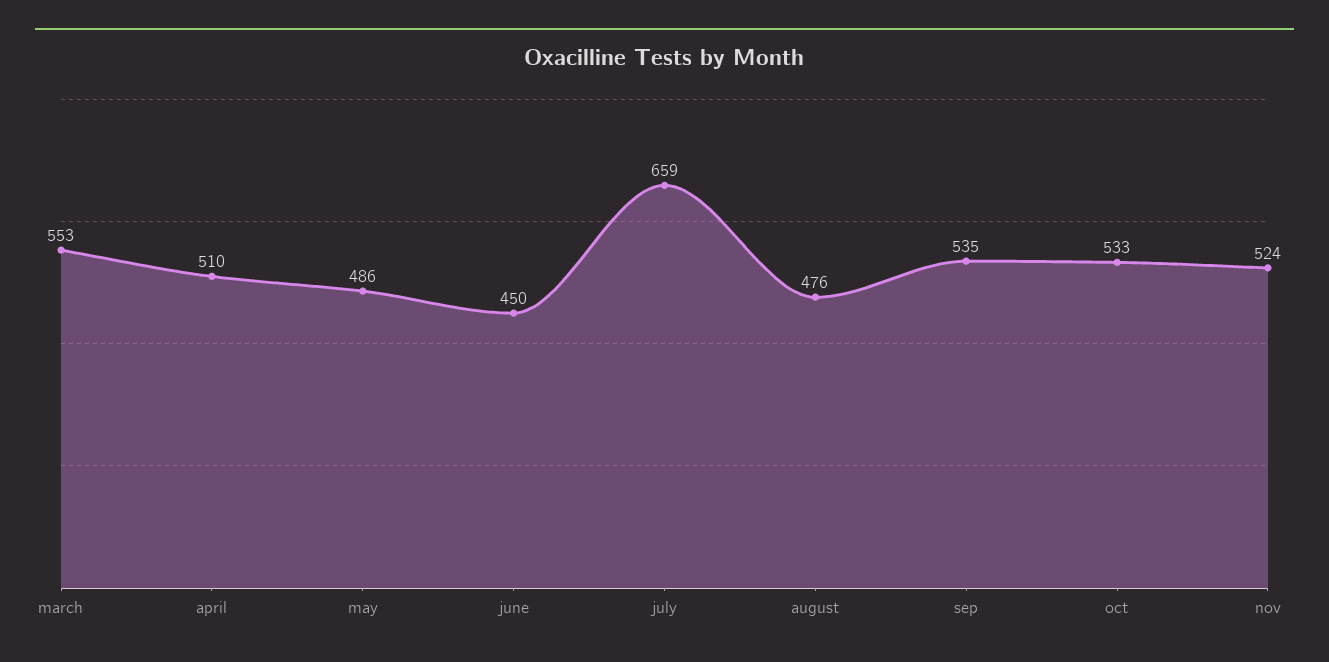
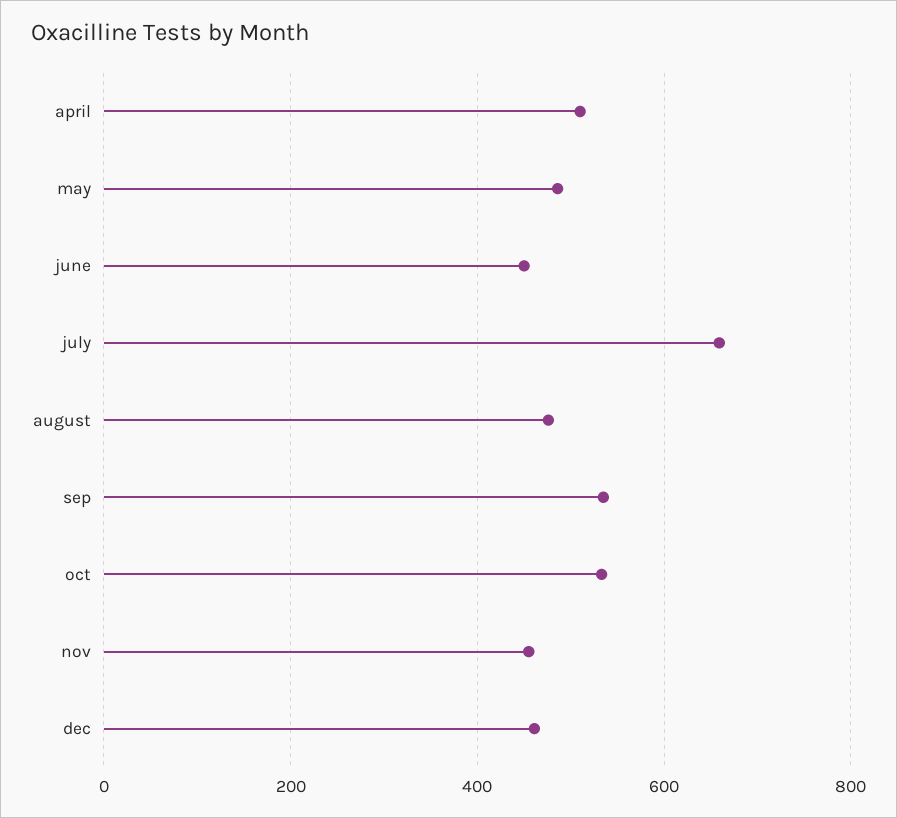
march: 553 -> none
nov: 524 -> 460
dec: none -> 460

